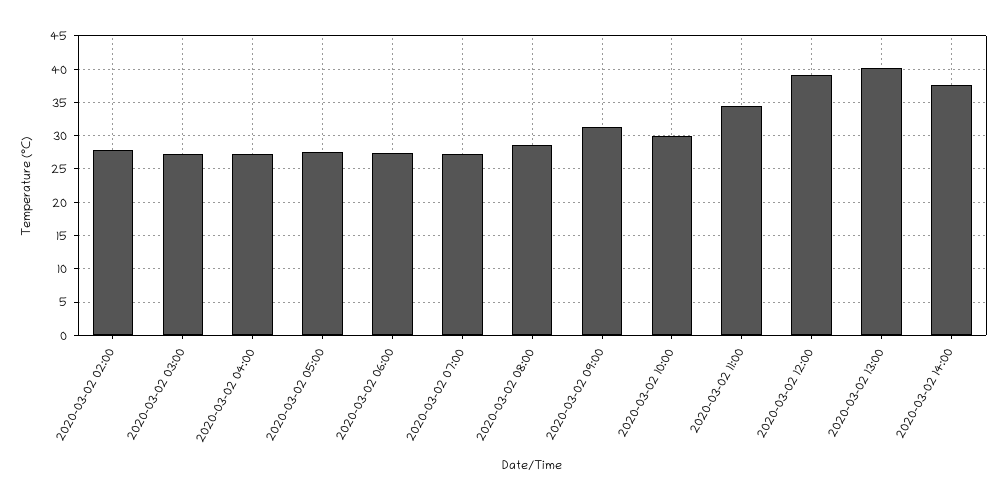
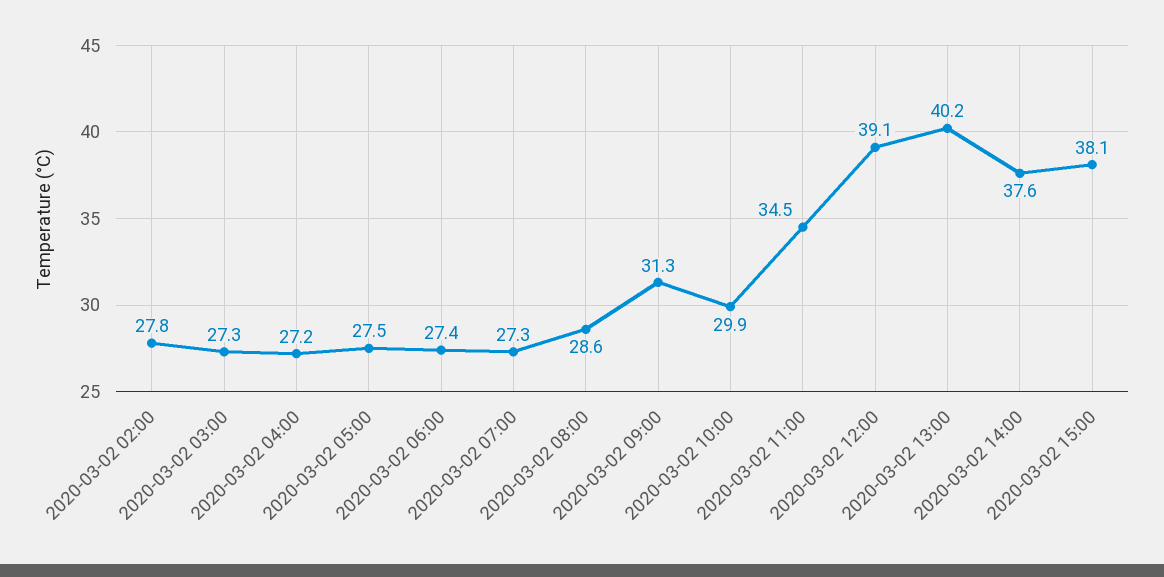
2020-03-02 15:00: none -> 38.1

